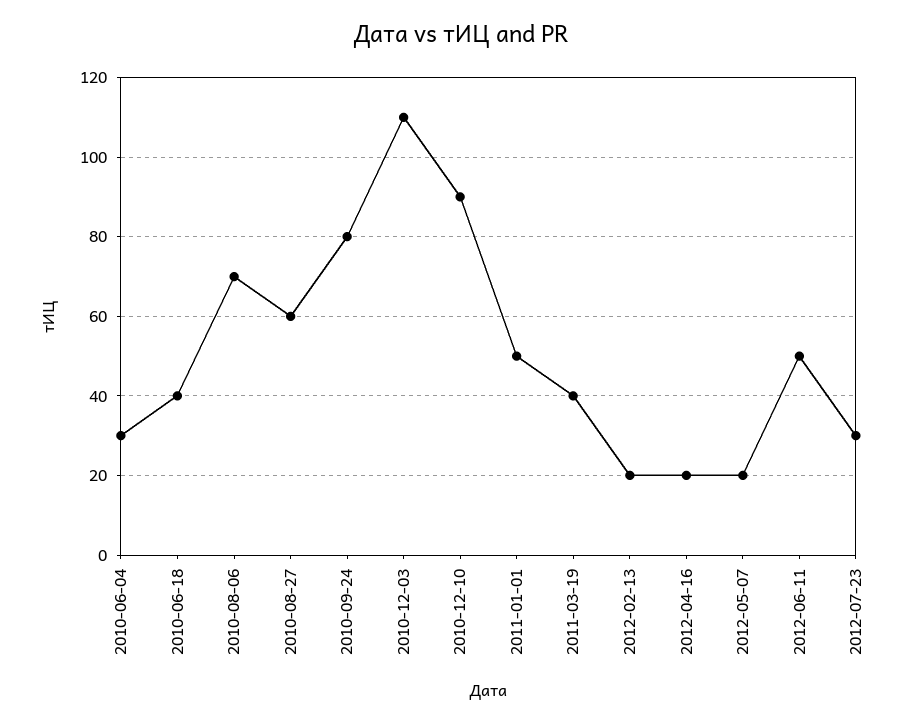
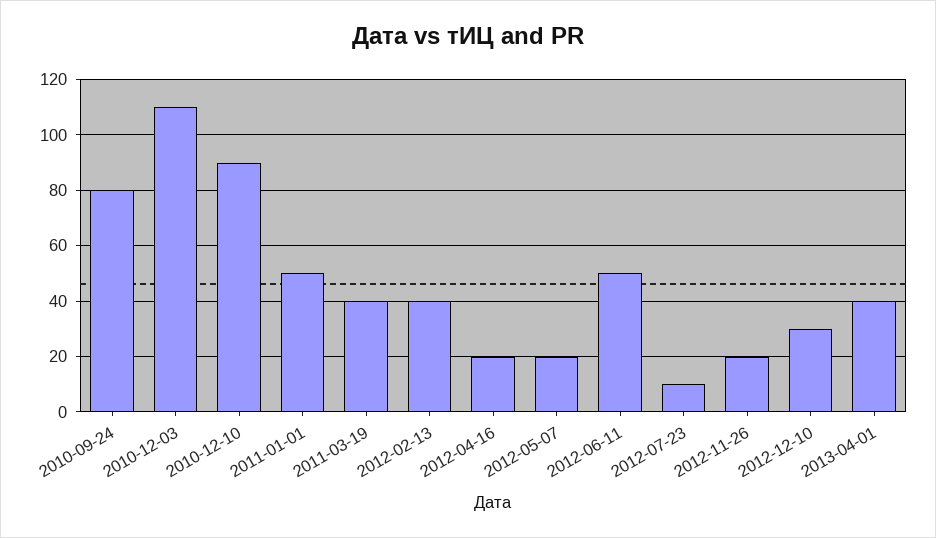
2010-06-04: 30 -> none
2010-06-18: 40 -> none
2010-08-06: 70 -> none
2010-08-27: 60 -> none
2012-02-13: 20 -> 40
2012-07-23: 30 -> 10
2012-11-26: none -> 20
2012-12-10: none -> 30
2013-04-01: none -> 40

